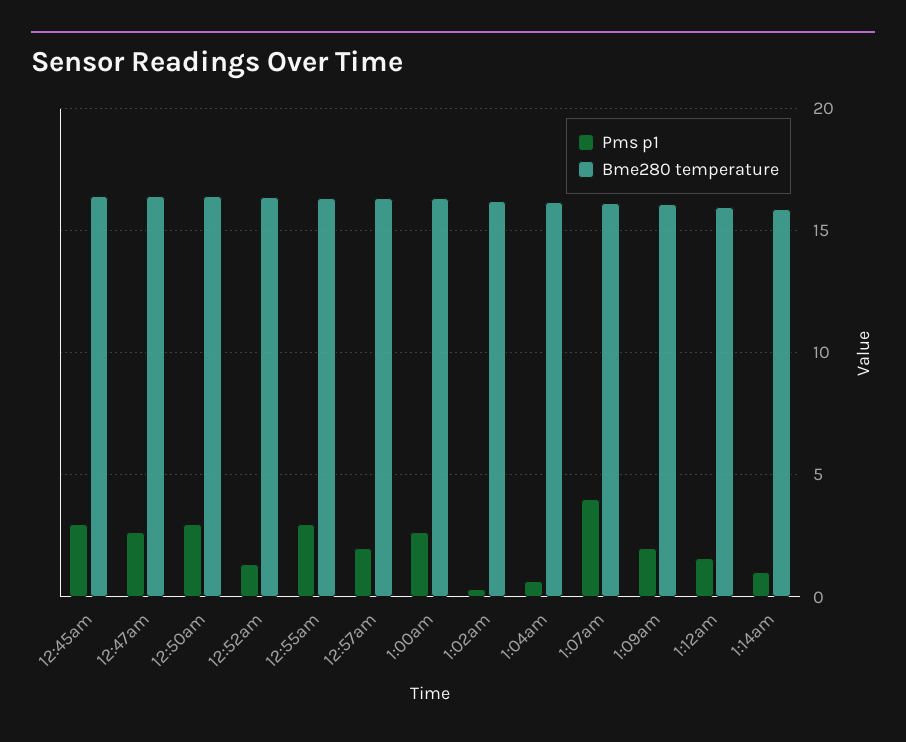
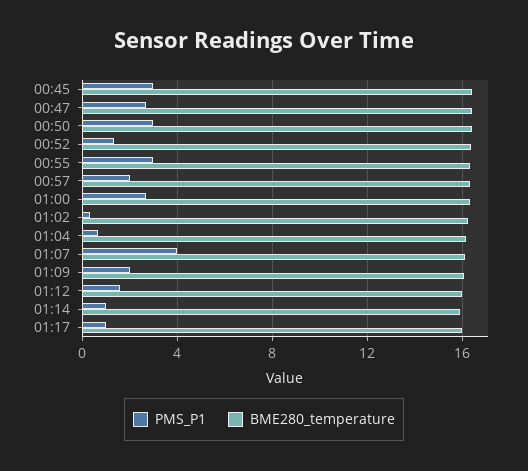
Pms p1, 01:17: none -> 1
Bme280 temperature, 01:17: none -> 16

